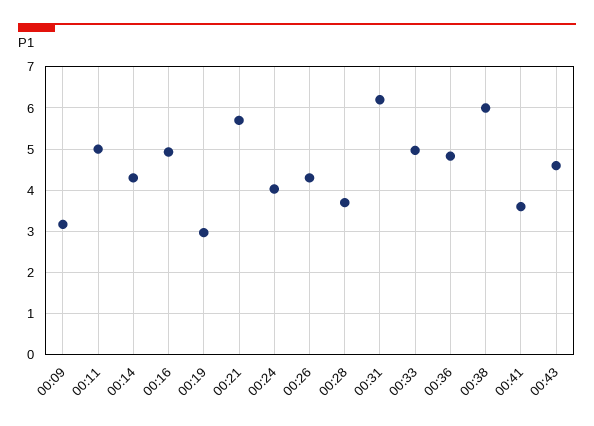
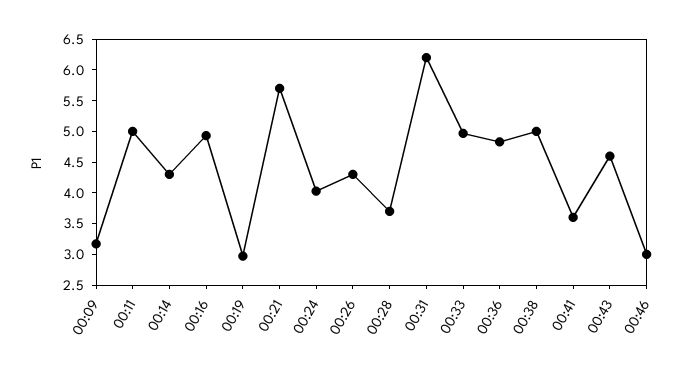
00:38: 6 -> 5
00:46: none -> 3

